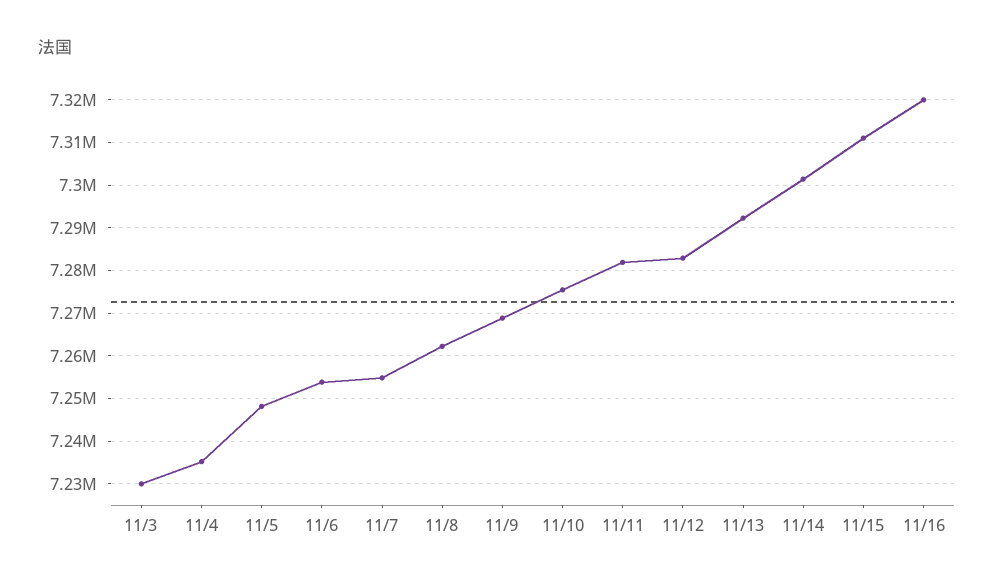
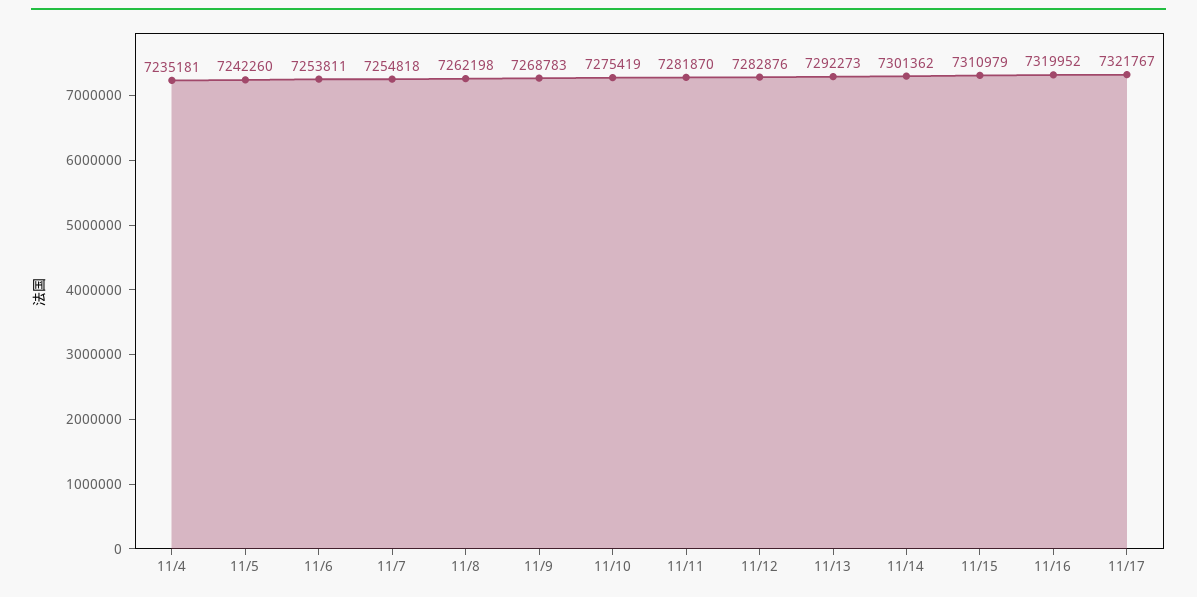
11/3: 7230000 -> none
11/5: 7248000 -> 7242260
11/17: none -> 7321767

